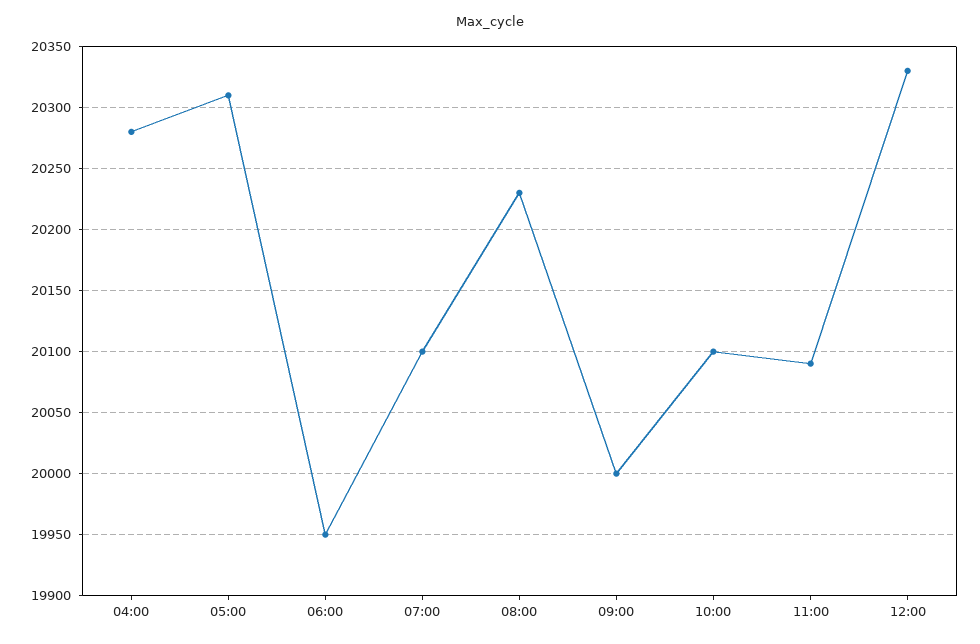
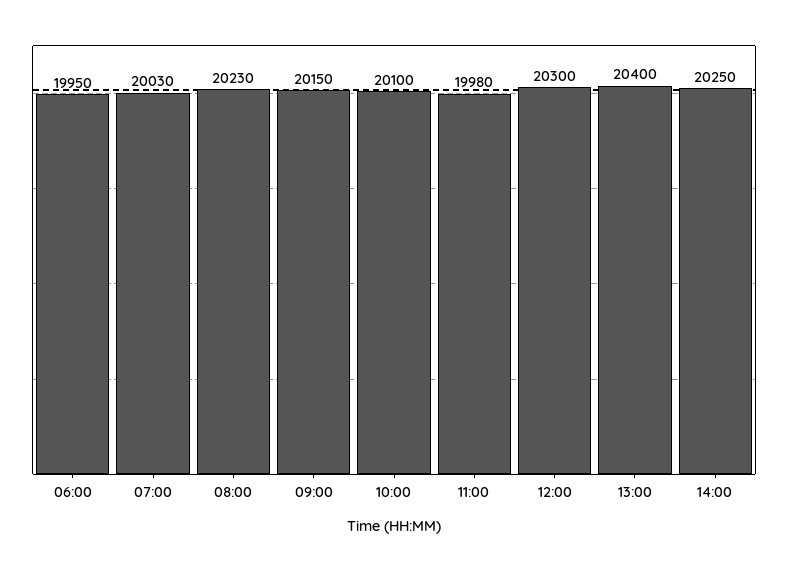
04:00: 20280 -> none
05:00: 20310 -> none
07:00: 20100 -> 20030
09:00: 20000 -> 20150
11:00: 20090 -> 19980
12:00: 20330 -> 20300
13:00: none -> 20400
14:00: none -> 20250

